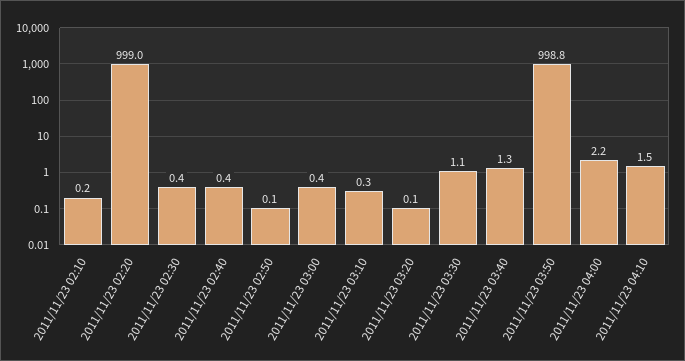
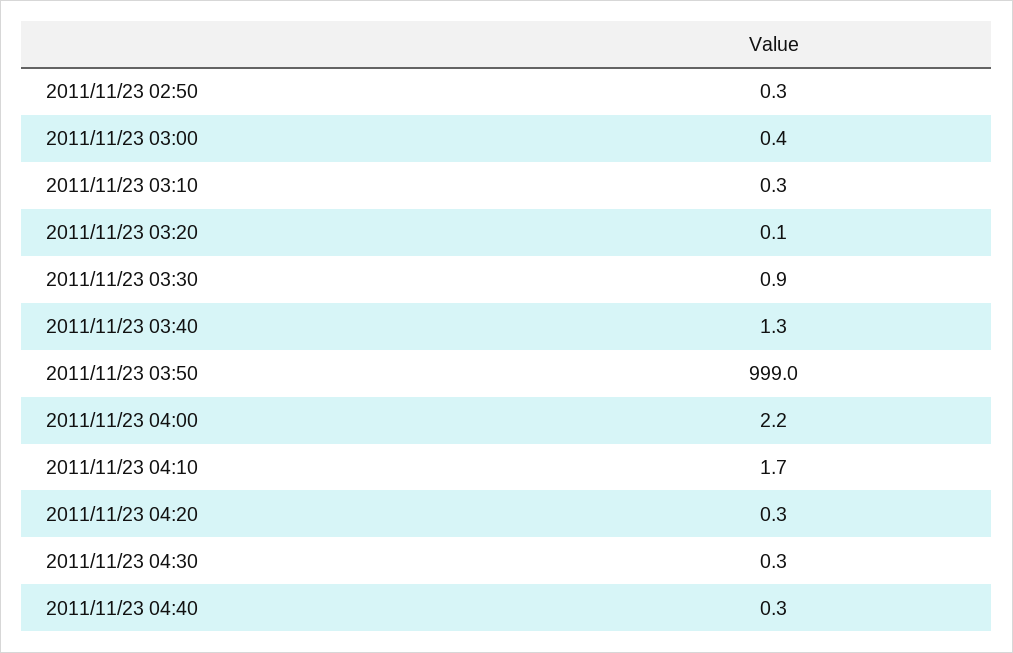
2011/11/23 02:10: 0.2 -> none
2011/11/23 02:20: 999 -> none
2011/11/23 02:30: 0.4 -> none
2011/11/23 02:40: 0.4 -> none
2011/11/23 02:50: 0.1 -> 0.3
2011/11/23 03:30: 1.1 -> 0.9
2011/11/23 03:50: 998.8 -> 999
2011/11/23 04:10: 1.5 -> 1.7
2011/11/23 04:20: none -> 0.3
2011/11/23 04:30: none -> 0.3
2011/11/23 04:40: none -> 0.3

